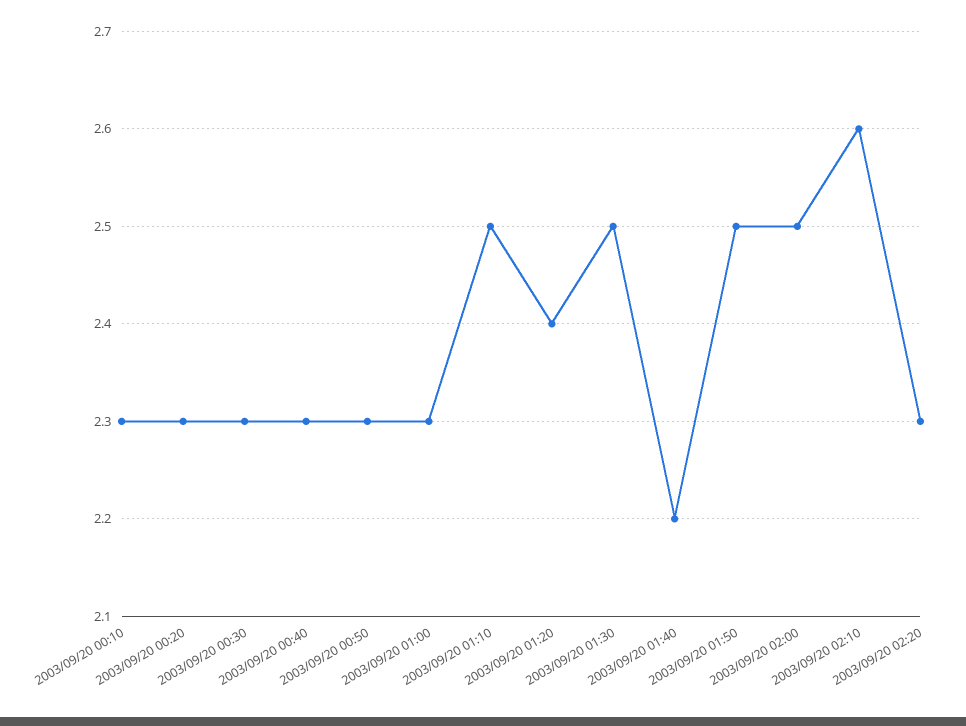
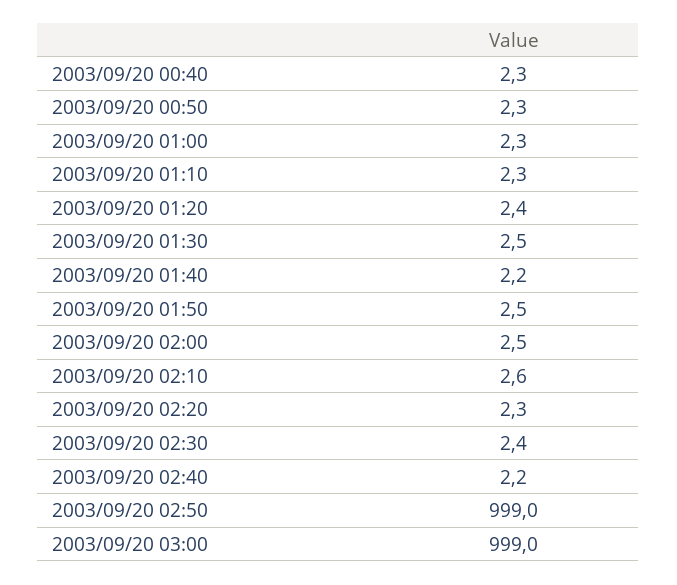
2003/09/20 00:10: 2.3 -> none
2003/09/20 00:20: 2.3 -> none
2003/09/20 00:30: 2.3 -> none
2003/09/20 01:10: 2.5 -> 2.3
2003/09/20 02:30: none -> 2.4
2003/09/20 02:40: none -> 2.2
2003/09/20 02:50: none -> 999
2003/09/20 03:00: none -> 999

